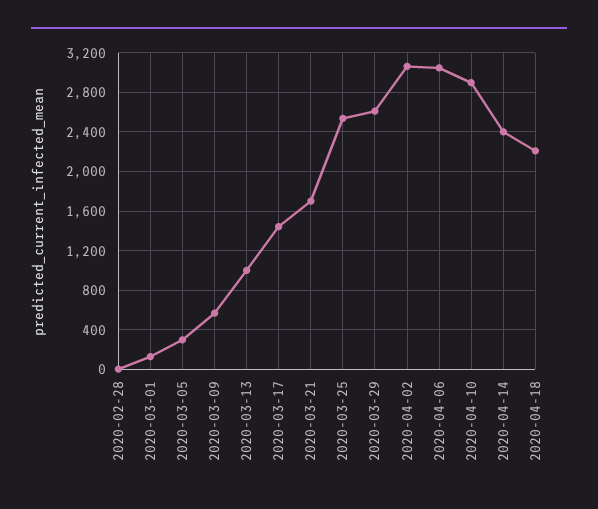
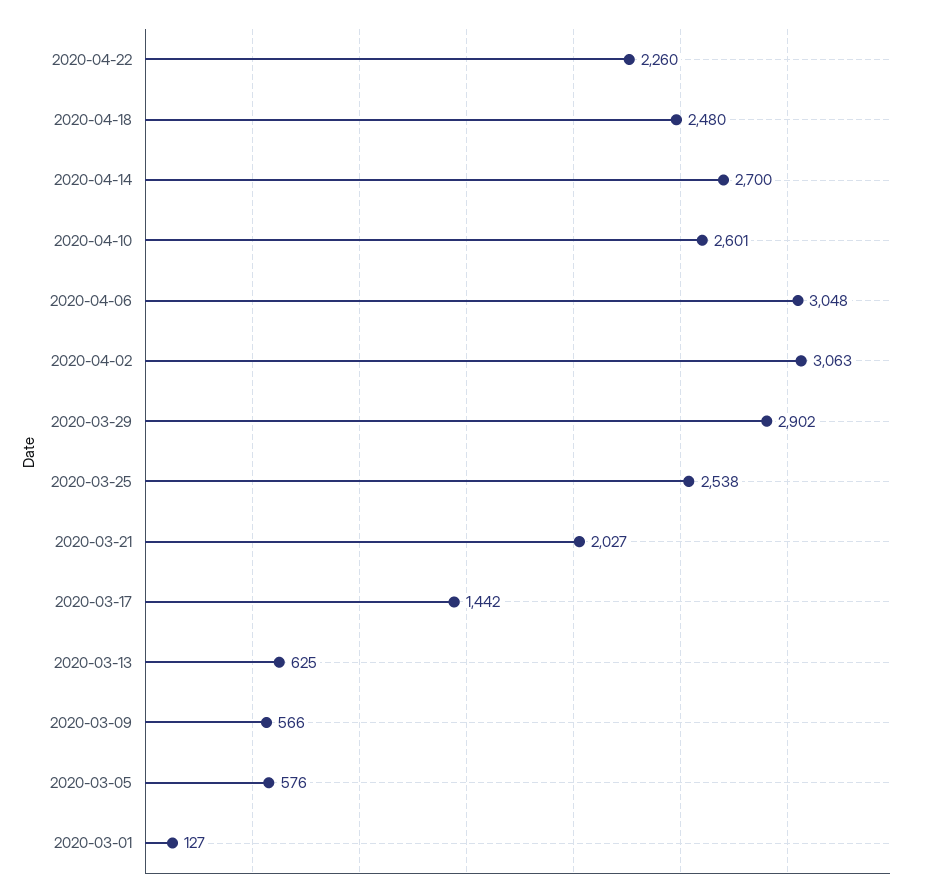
2020-02-28: 0 -> none
2020-03-05: 300 -> 576
2020-03-13: 1000 -> 625
2020-03-21: 1700 -> 2027
2020-03-29: 2600 -> 2902
2020-04-10: 2900 -> 2601
2020-04-14: 2400 -> 2700
2020-04-18: 2200 -> 2480
2020-04-22: none -> 2260

